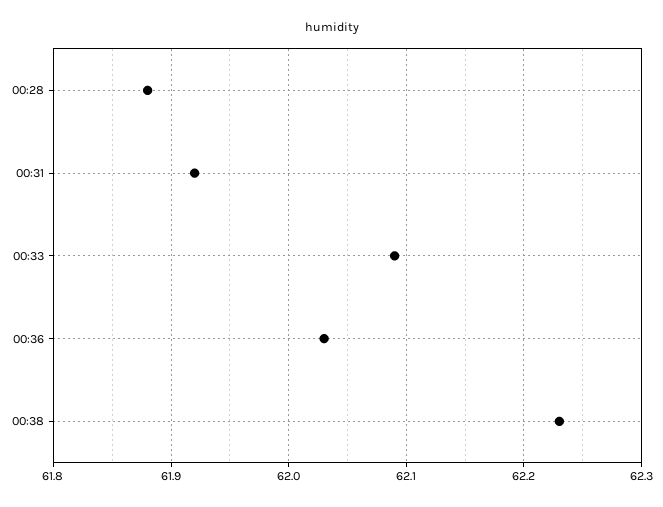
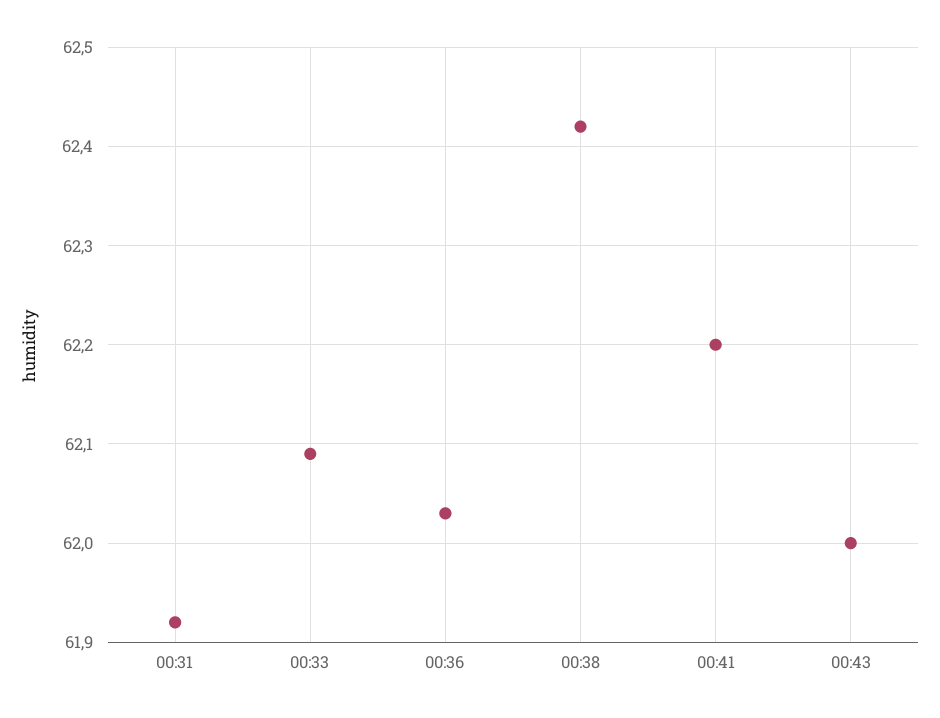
00:28: 61.88 -> none
00:38: 62.23 -> 62.42
00:41: none -> 62.2
00:43: none -> 62

